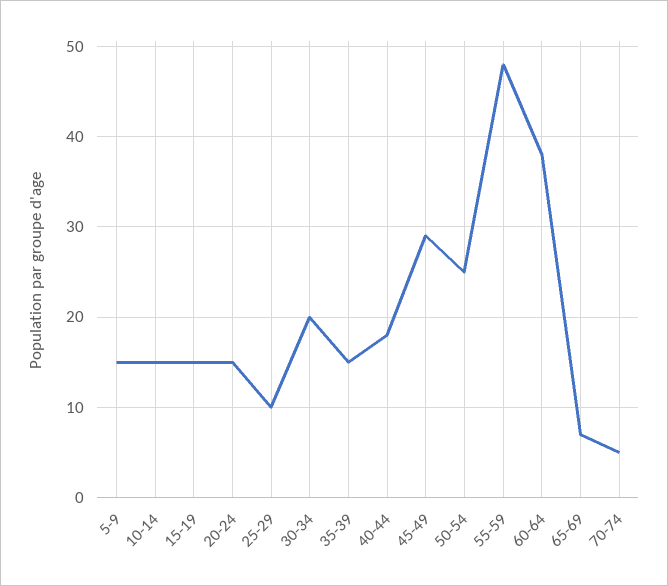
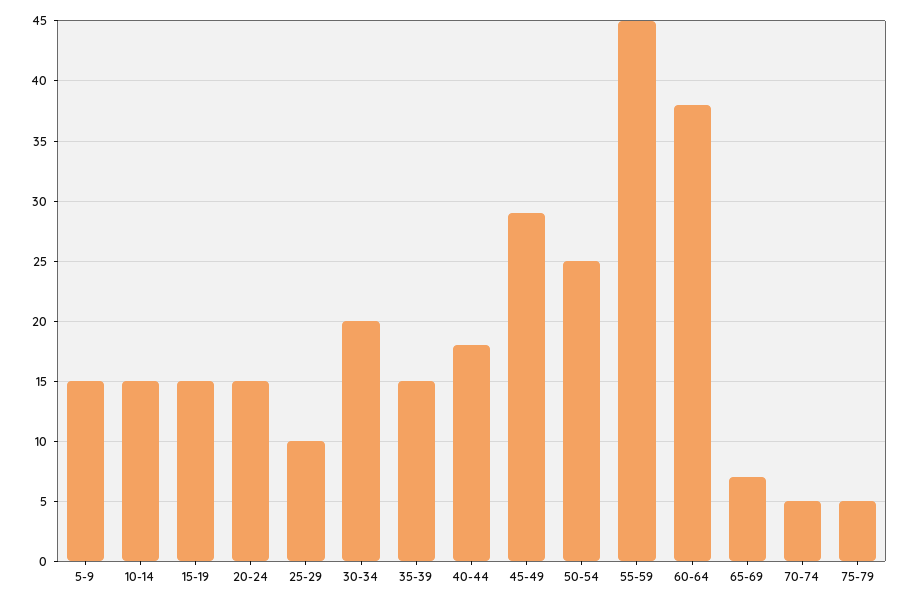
55-59: 48 -> 45
75-79: none -> 5

